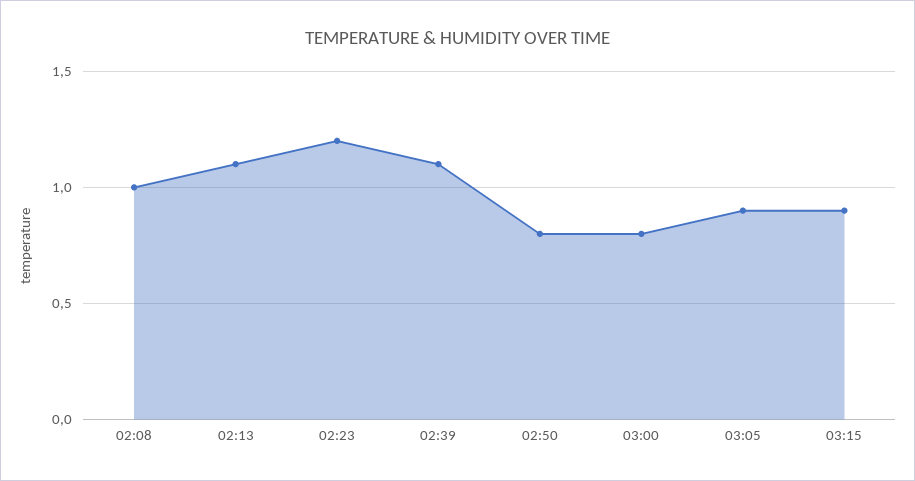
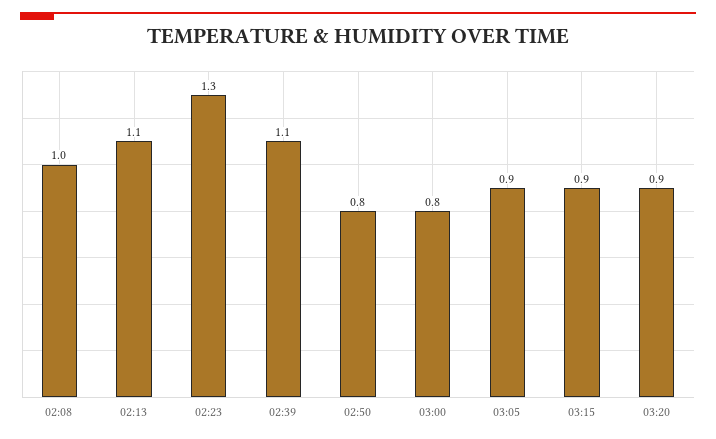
02:23: 1.2 -> 1.3
03:20: none -> 0.9

